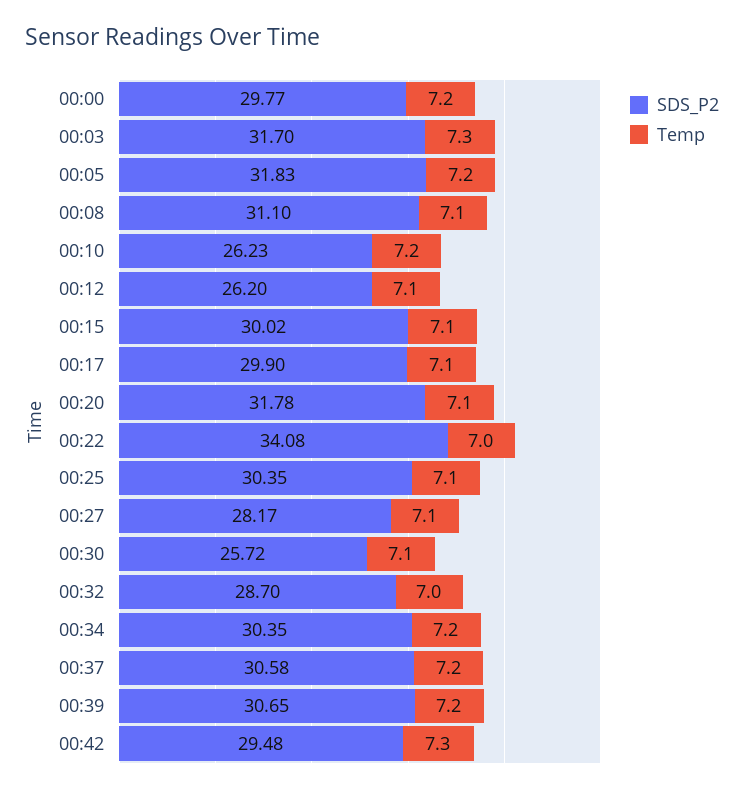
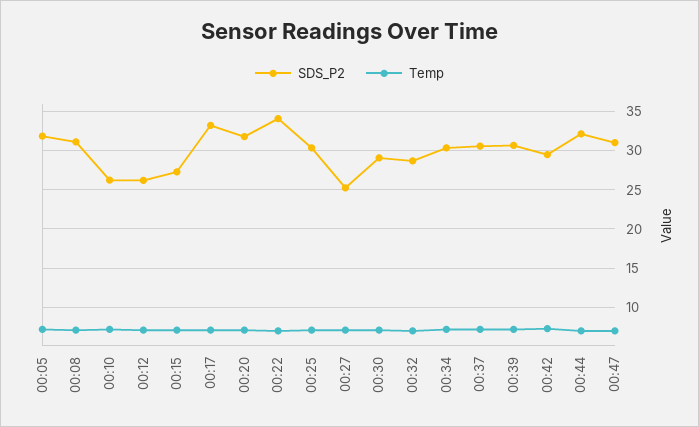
SDS_P2, 00:00: 29.77 -> none
Temp, 00:00: 7.2 -> none
SDS_P2, 00:03: 31.7 -> none
Temp, 00:03: 7.3 -> none
SDS_P2, 00:15: 30.02 -> 27
SDS_P2, 00:17: 29.9 -> 33
SDS_P2, 00:27: 28.17 -> 25
SDS_P2, 00:30: 25.72 -> 29
SDS_P2, 00:44: none -> 32
Temp, 00:44: none -> 7
SDS_P2, 00:47: none -> 31
Temp, 00:47: none -> 7

